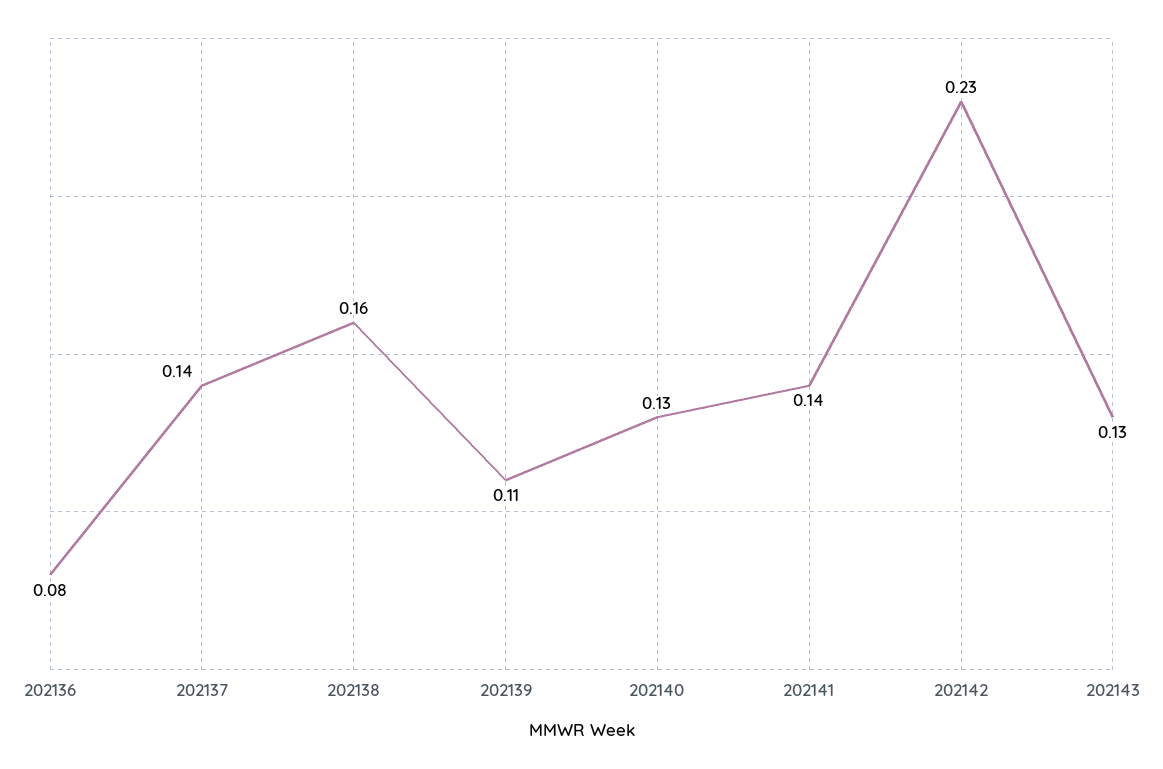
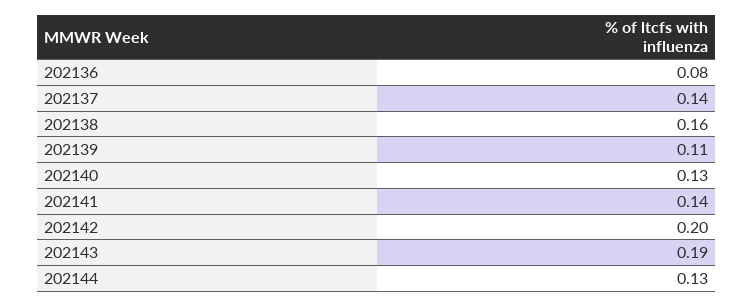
202142: 0.23 -> 0.2
202143: 0.13 -> 0.19
202144: none -> 0.13

